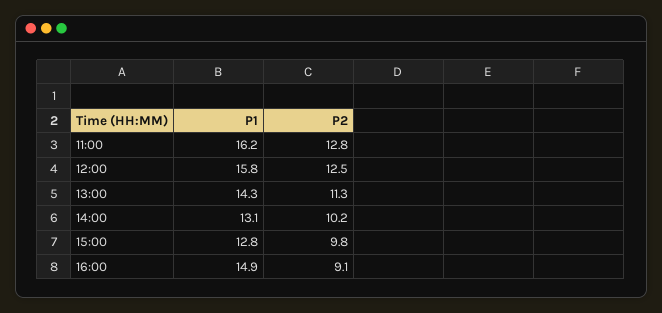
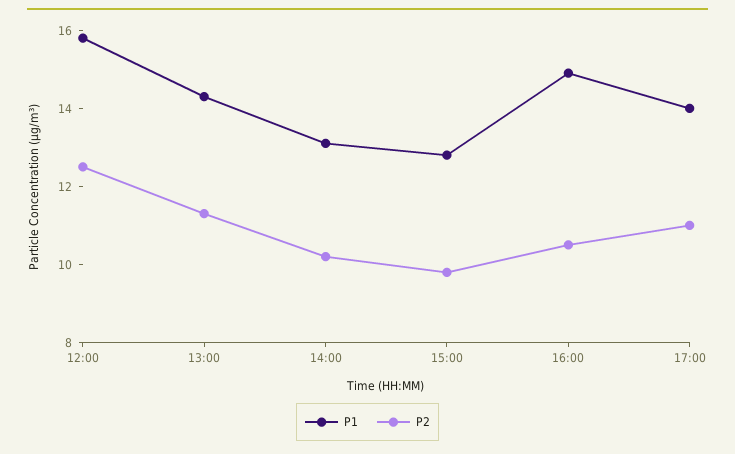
P1, 11:00: 16.2 -> none
P2, 11:00: 12.8 -> none
P2, 16:00: 9.1 -> 10.5
P1, 17:00: none -> 14
P2, 17:00: none -> 11

